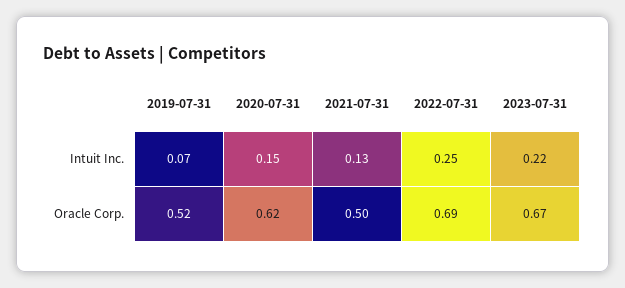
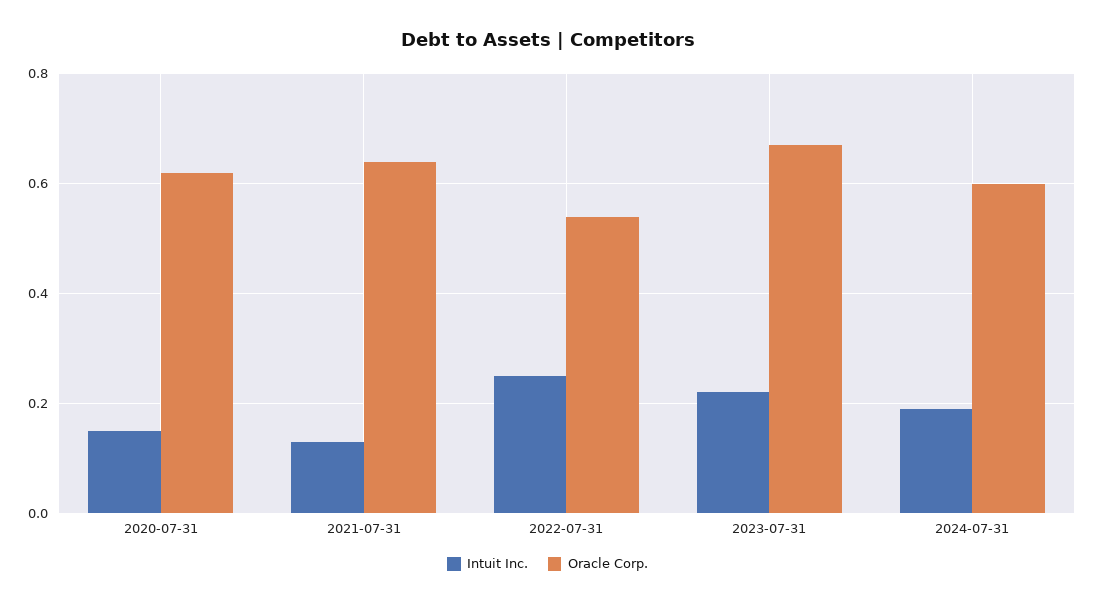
Intuit Inc., 2019-07-31: 0.07 -> none
Oracle Corp., 2019-07-31: 0.52 -> none
Oracle Corp., 2021-07-31: 0.5 -> 0.65
Oracle Corp., 2022-07-31: 0.69 -> 0.55
Intuit Inc., 2024-07-31: none -> 0.2
Oracle Corp., 2024-07-31: none -> 0.6

